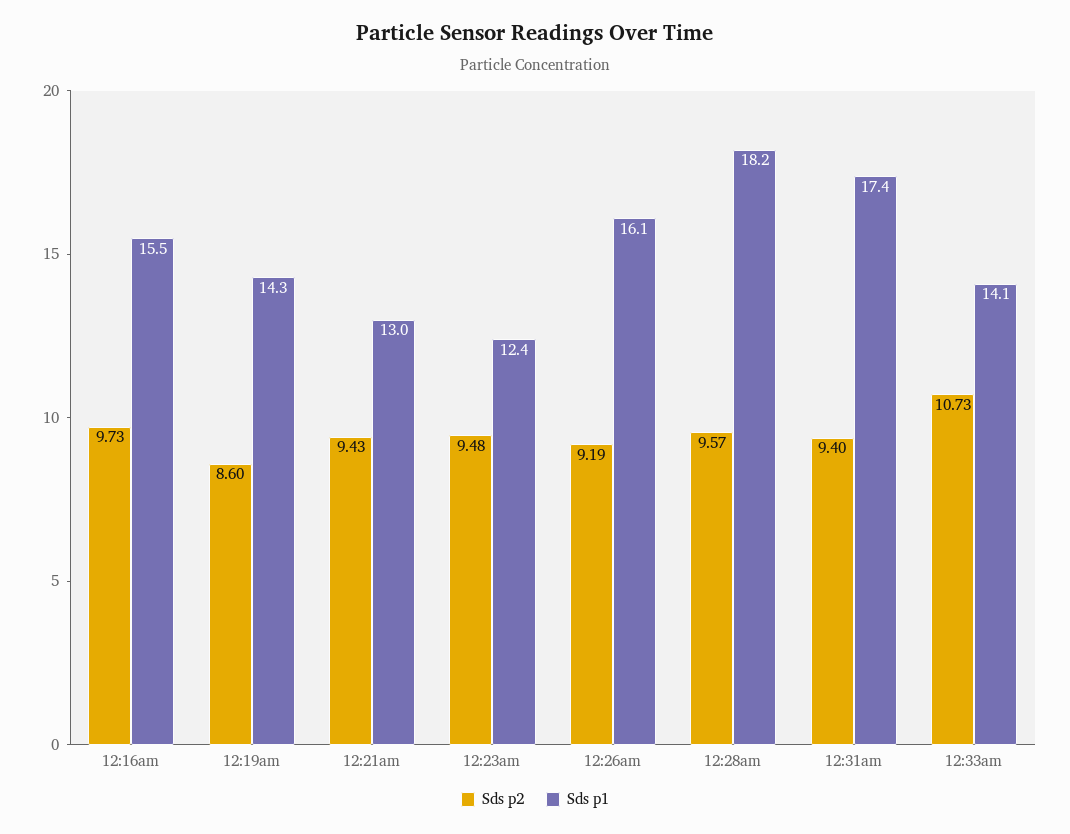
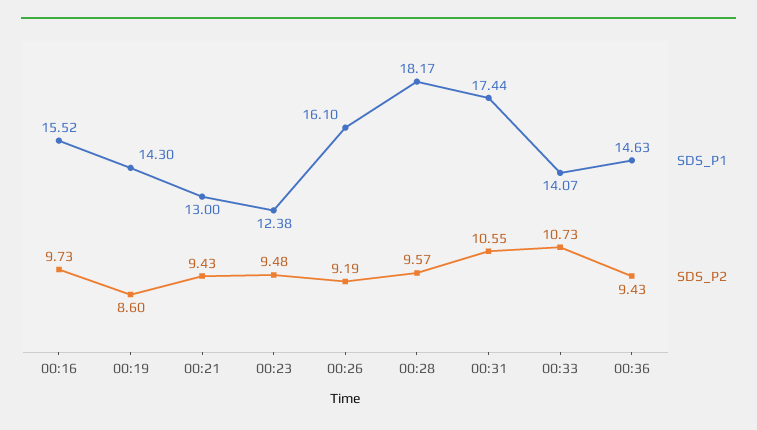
Sds p2, 12:31am: 9.4 -> 10.55
Sds p1, 00:36: none -> 14.63
Sds p2, 00:36: none -> 9.43

